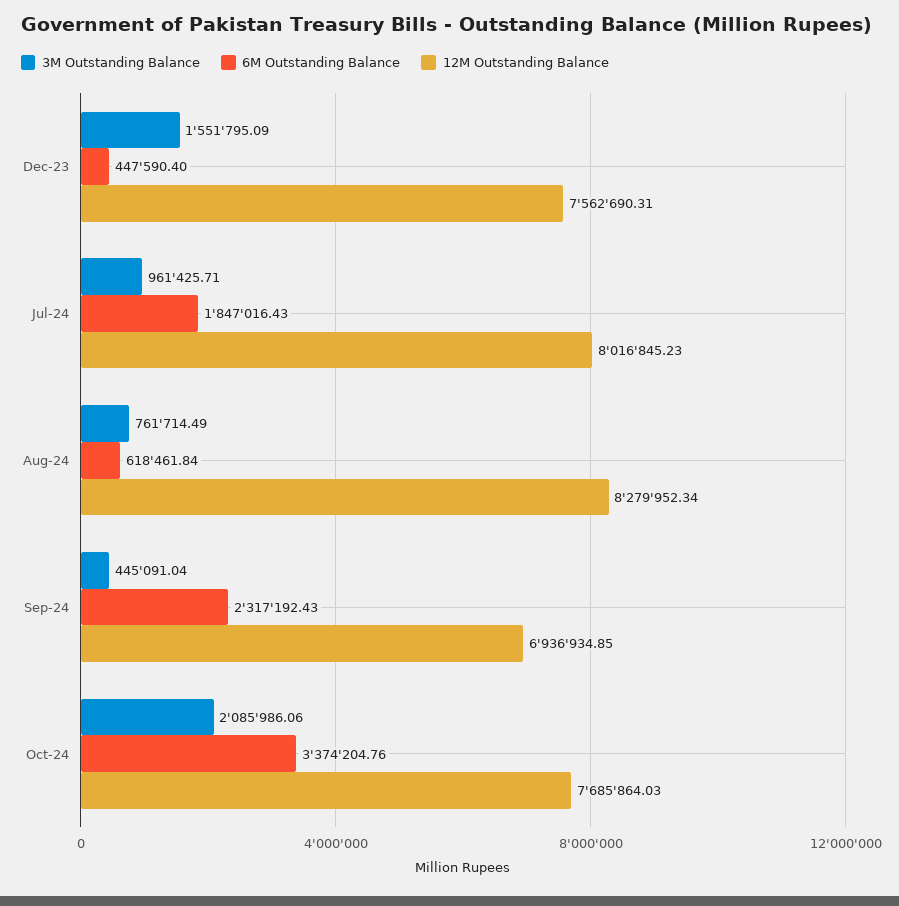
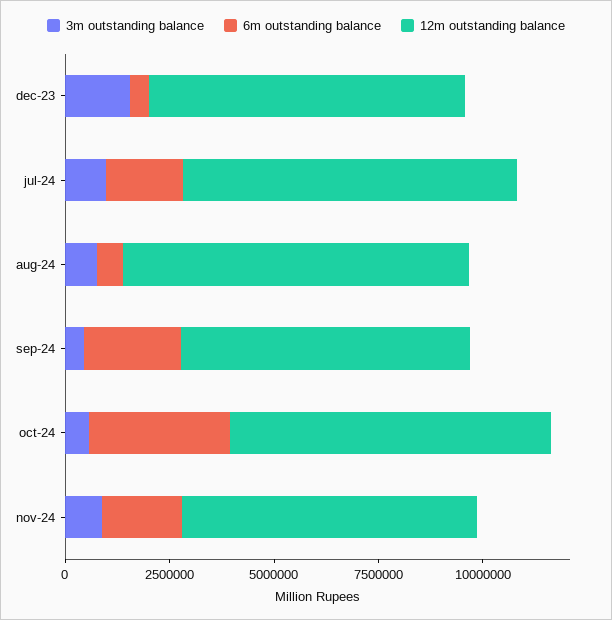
3M Outstanding Balance, Oct-24: 2085986.06 -> 500000
3M Outstanding Balance, nov-24: none -> 1000000
6M Outstanding Balance, nov-24: none -> 2000000
12M Outstanding Balance, nov-24: none -> 7000000

